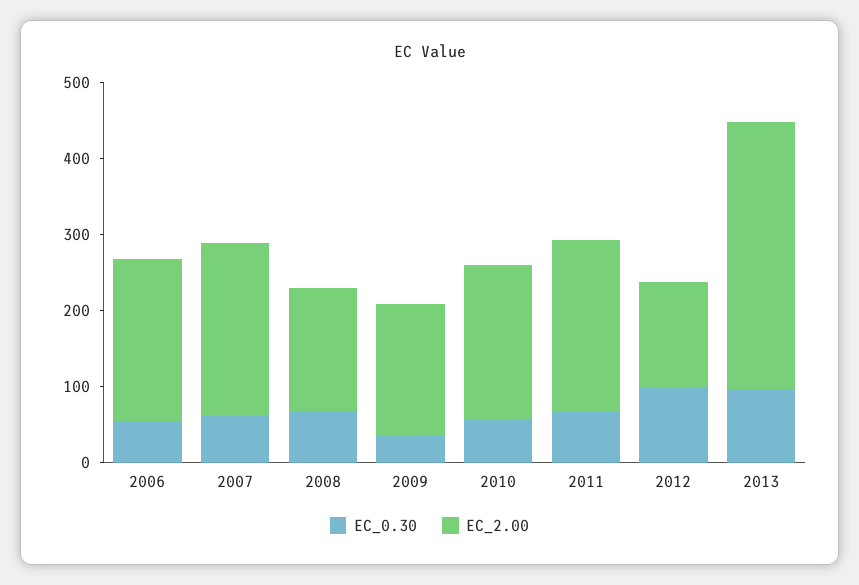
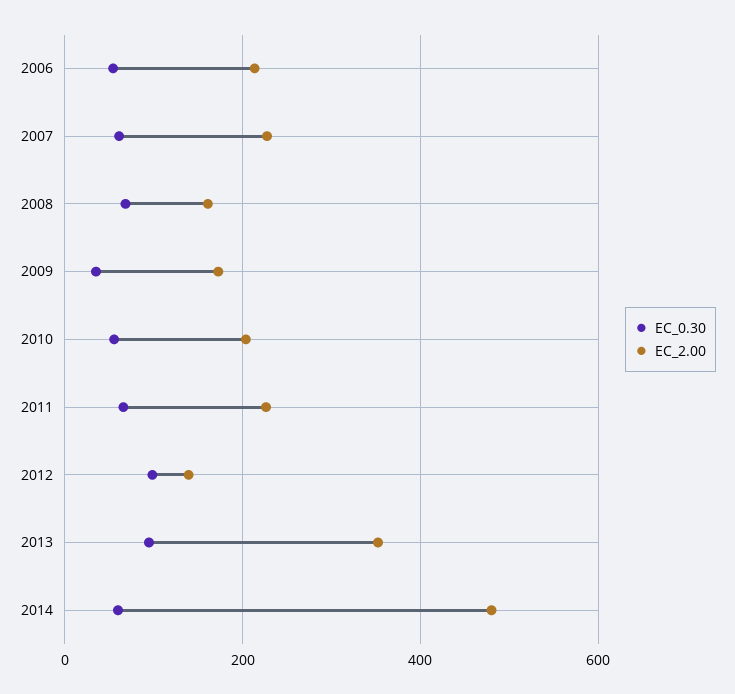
EC_0.30, 2014: none -> 60
EC_2.00, 2014: none -> 480

